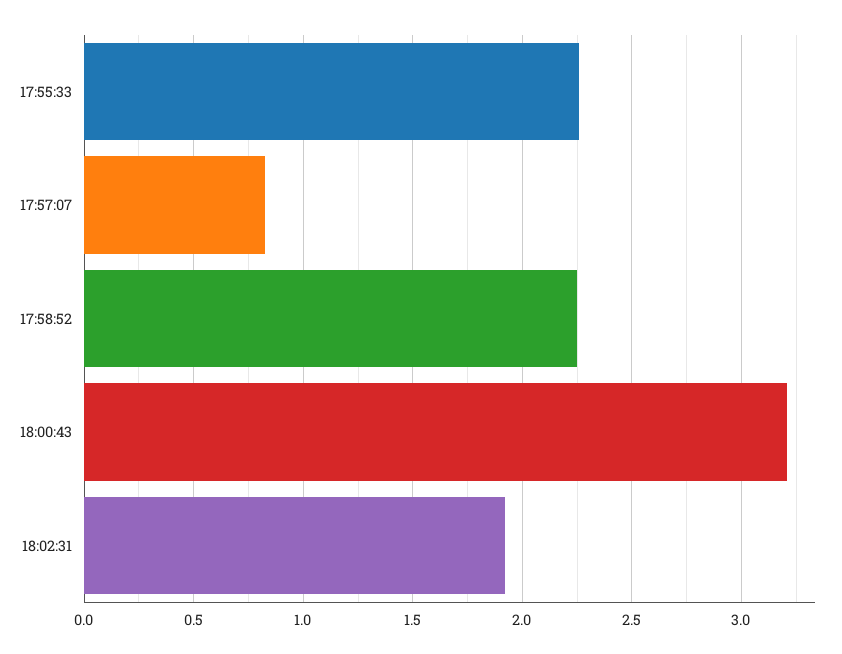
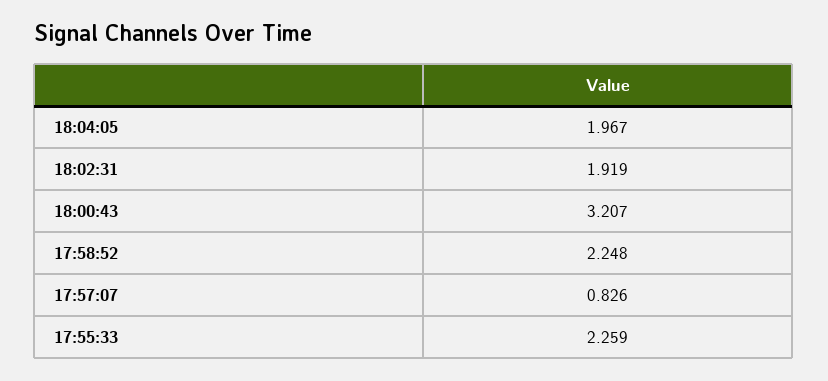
18:04:05: none -> 1.967

